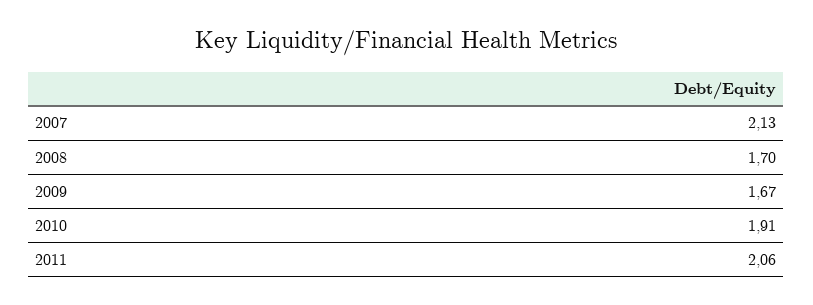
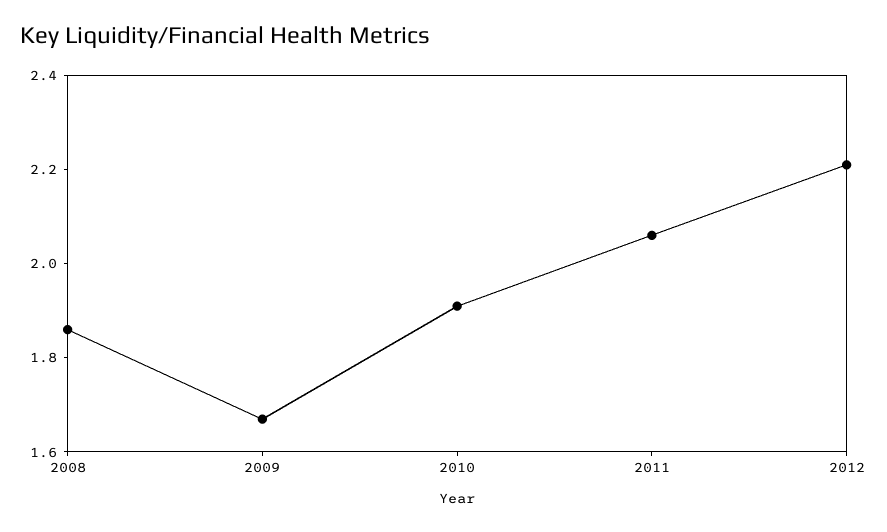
2007: 2.13 -> none
2008: 1.7 -> 1.85
2012: none -> 2.2

